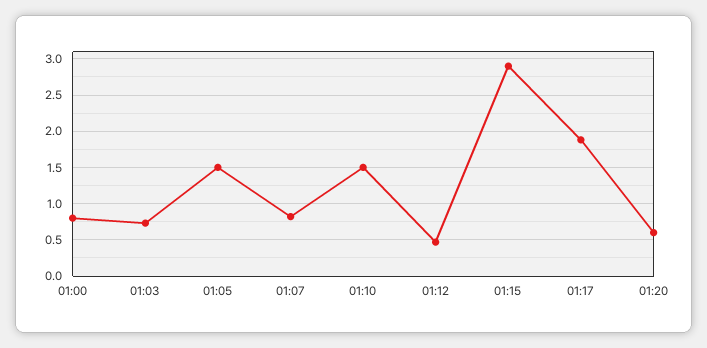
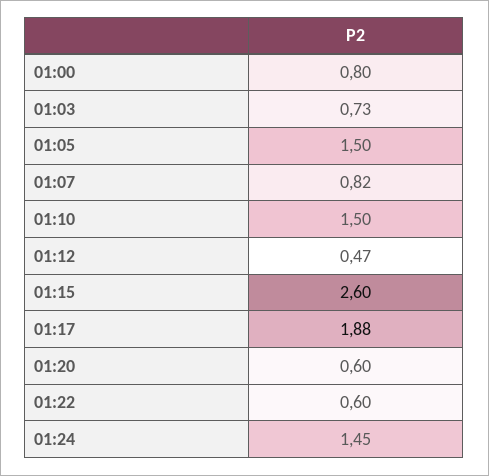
01:15: 2.9 -> 2.6
01:22: none -> 0.6
01:24: none -> 1.45

